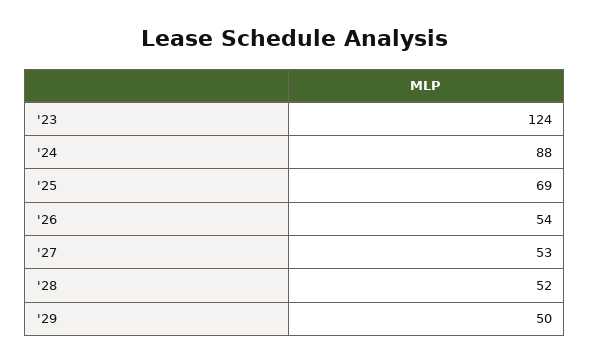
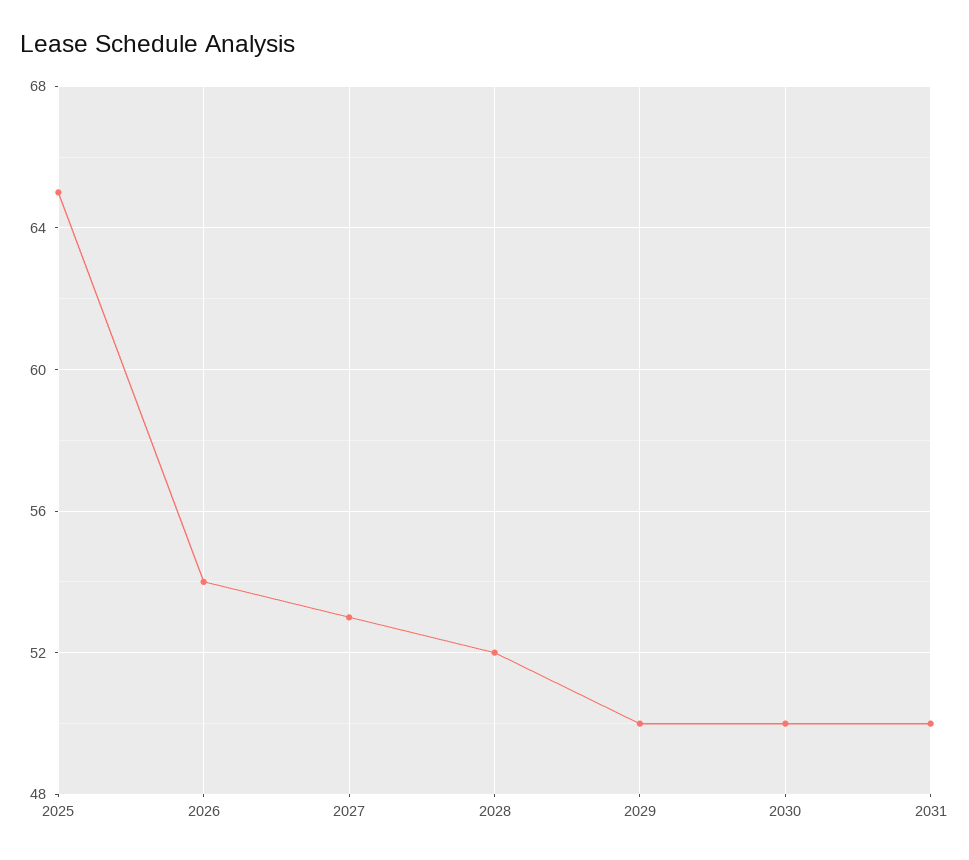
'23: 124 -> none
'24: 88 -> none
'25: 69 -> 65
2030: none -> 50
2031: none -> 50

